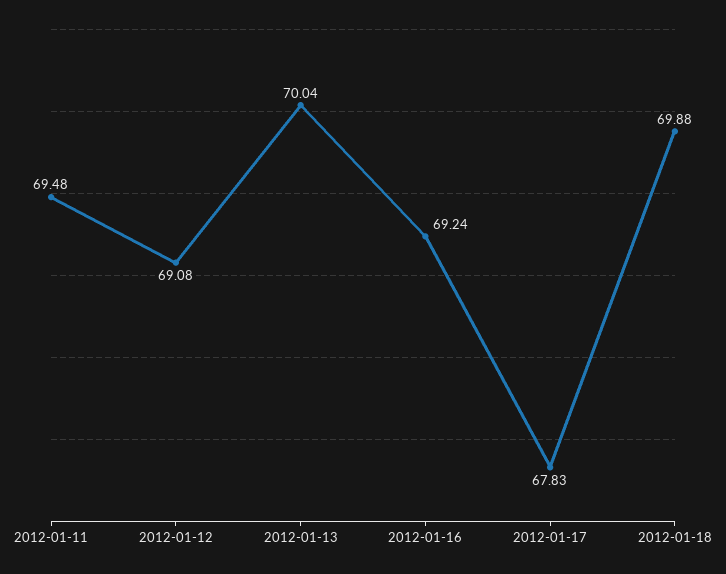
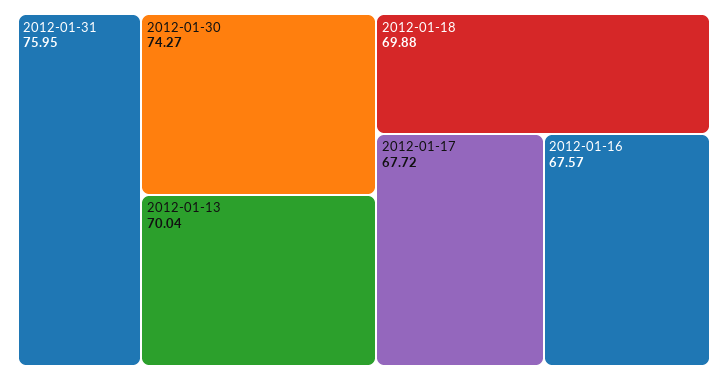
2012-01-11: 69.48 -> none
2012-01-12: 69.08 -> none
2012-01-16: 69.24 -> 67.57
2012-01-17: 67.83 -> 67.72
2012-01-31: none -> 75.95
2012-01-30: none -> 74.27

